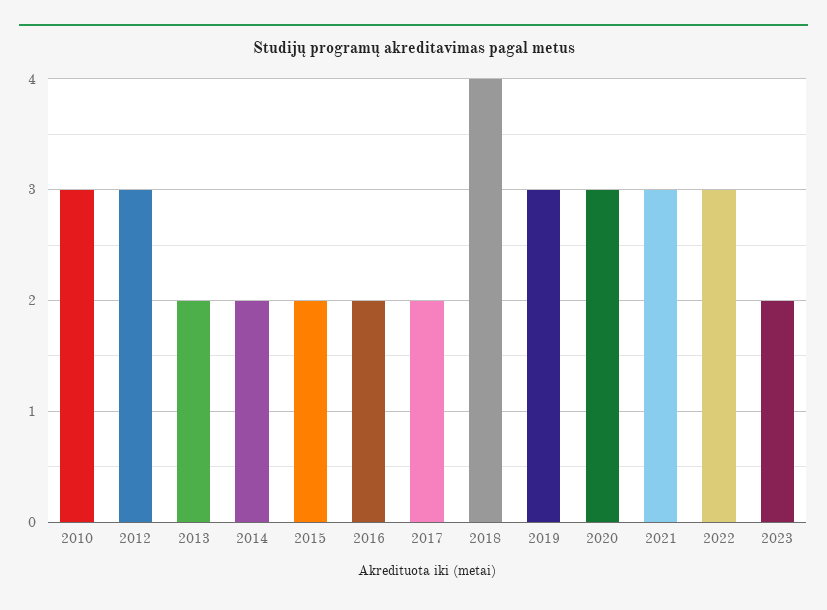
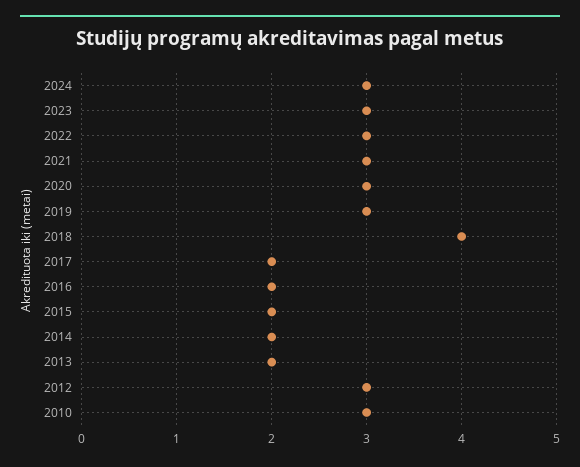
2023: 2 -> 3
2024: none -> 3

